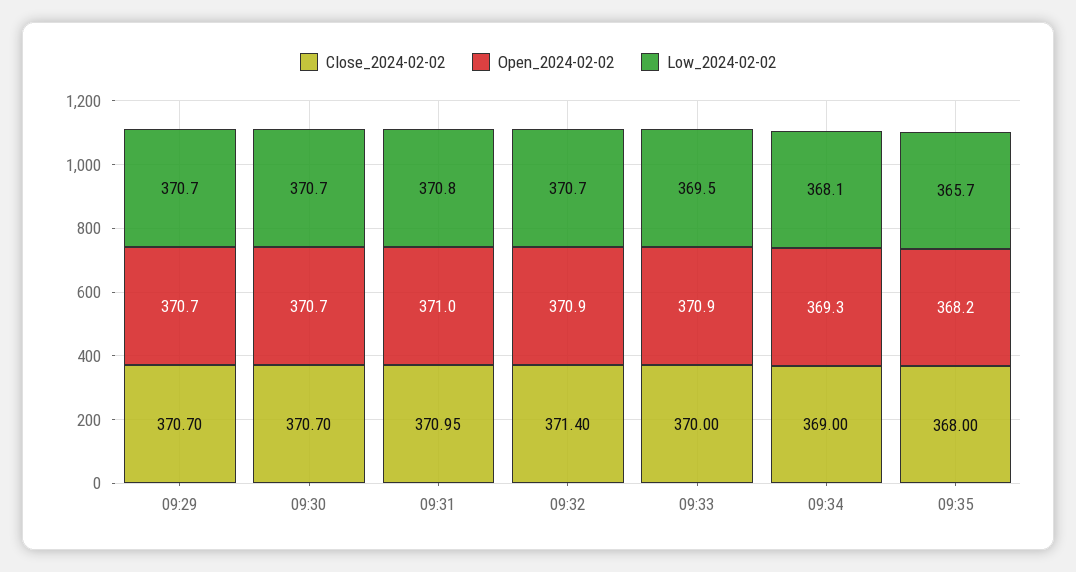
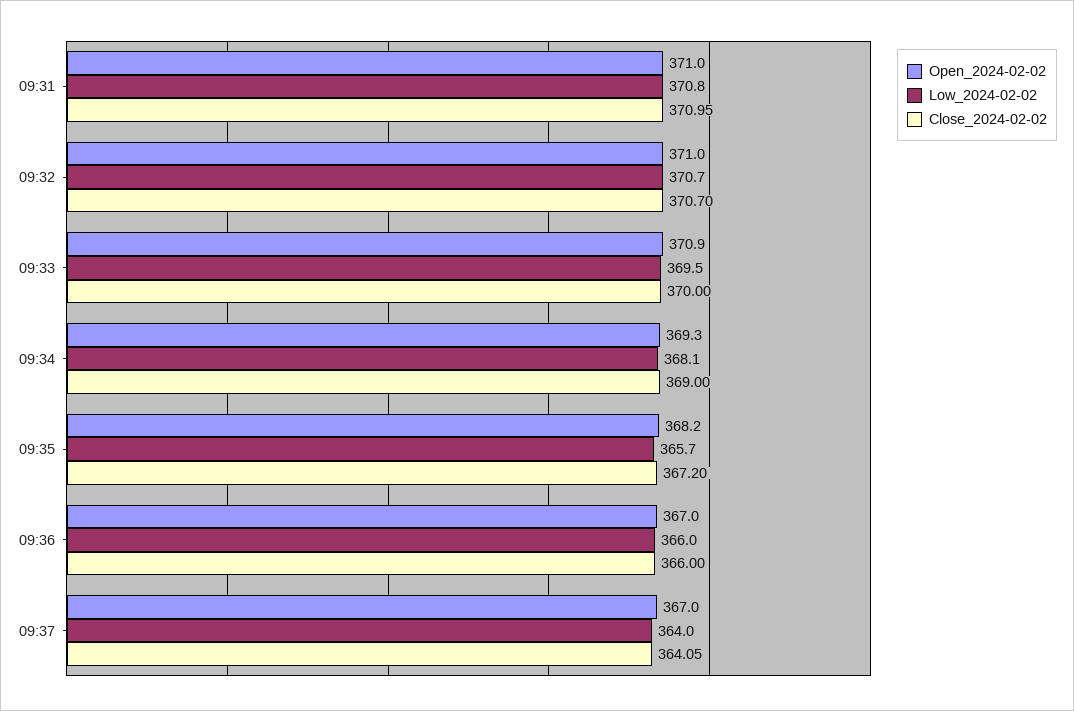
Close_2024-02-02, 09:29: 370.7 -> none
Open_2024-02-02, 09:29: 370.7 -> none
Low_2024-02-02, 09:29: 370.7 -> none
Close_2024-02-02, 09:30: 370.7 -> none
Open_2024-02-02, 09:30: 370.7 -> none
Low_2024-02-02, 09:30: 370.7 -> none
Close_2024-02-02, 09:32: 371.4 -> 370.7
Open_2024-02-02, 09:32: 370.9 -> 371
Close_2024-02-02, 09:35: 368 -> 367.2
Open_2024-02-02, 09:36: none -> 367
Low_2024-02-02, 09:36: none -> 366
Close_2024-02-02, 09:36: none -> 366
Open_2024-02-02, 09:37: none -> 367
Low_2024-02-02, 09:37: none -> 364
Close_2024-02-02, 09:37: none -> 364.05

